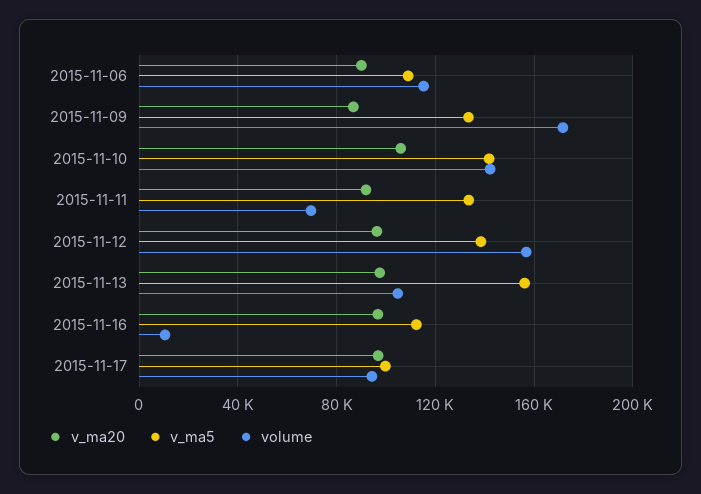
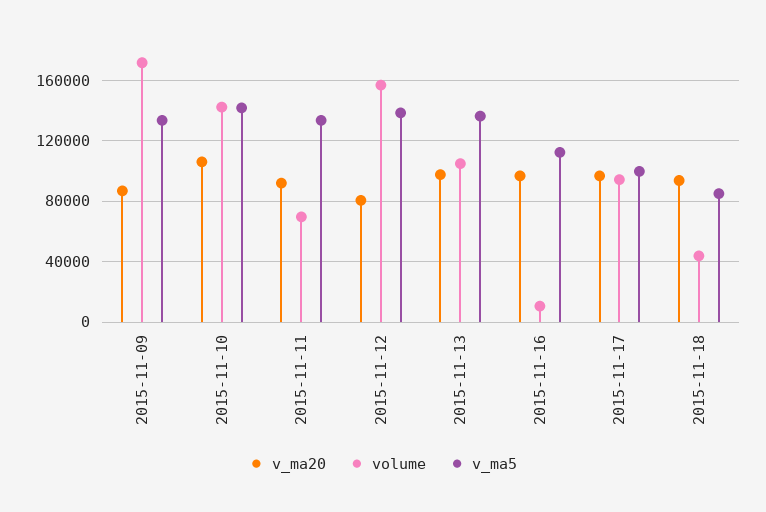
v_ma20, 2015-11-06: 90000 -> none
v_ma5, 2015-11-06: 110000 -> none
volume, 2015-11-06: 115000 -> none
v_ma20, 2015-11-12: 95000 -> 80000
v_ma5, 2015-11-13: 155000 -> 135000
v_ma20, 2015-11-18: none -> 95000
volume, 2015-11-18: none -> 45000
v_ma5, 2015-11-18: none -> 85000

